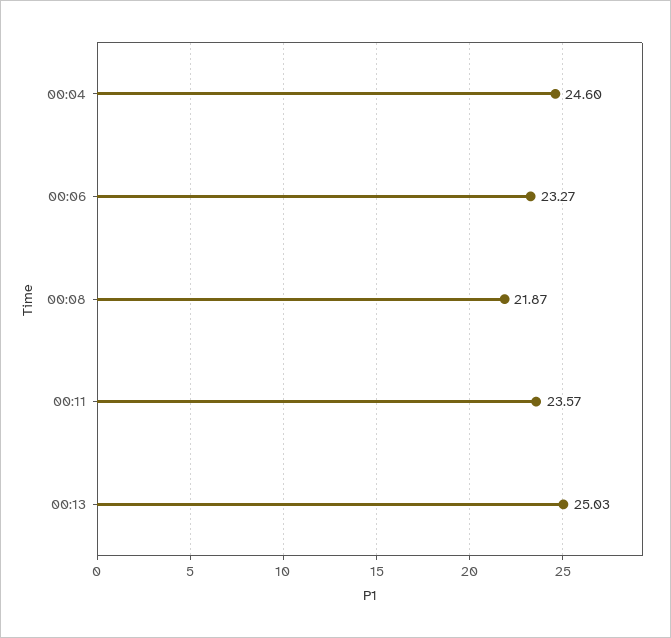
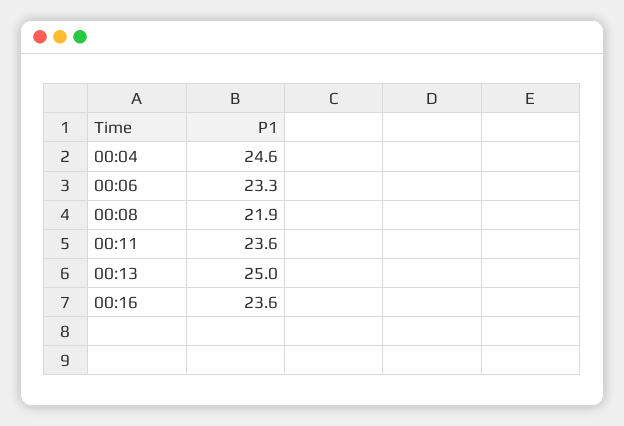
00:16: none -> 23.6

